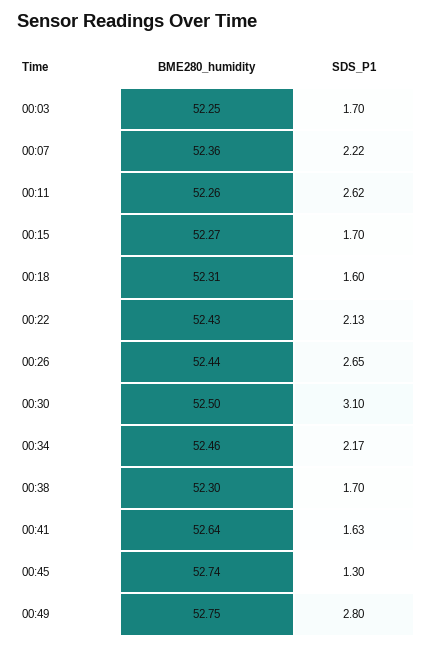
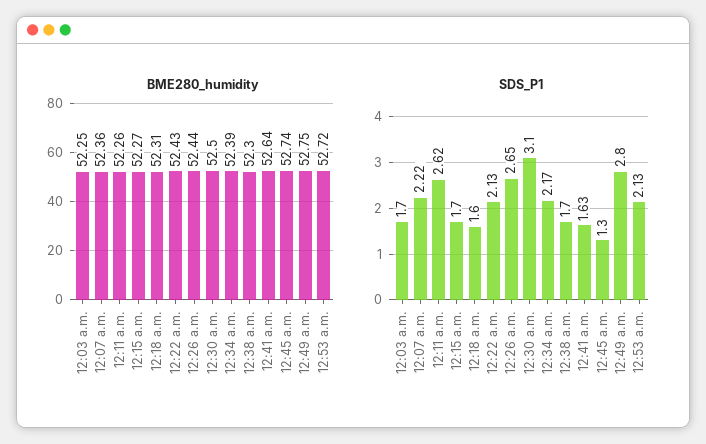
BME280_humidity, 00:34: 52.46 -> 52.39
BME280_humidity, 12:53 a.m.: none -> 52.72
SDS_P1, 12:53 a.m.: none -> 2.13

